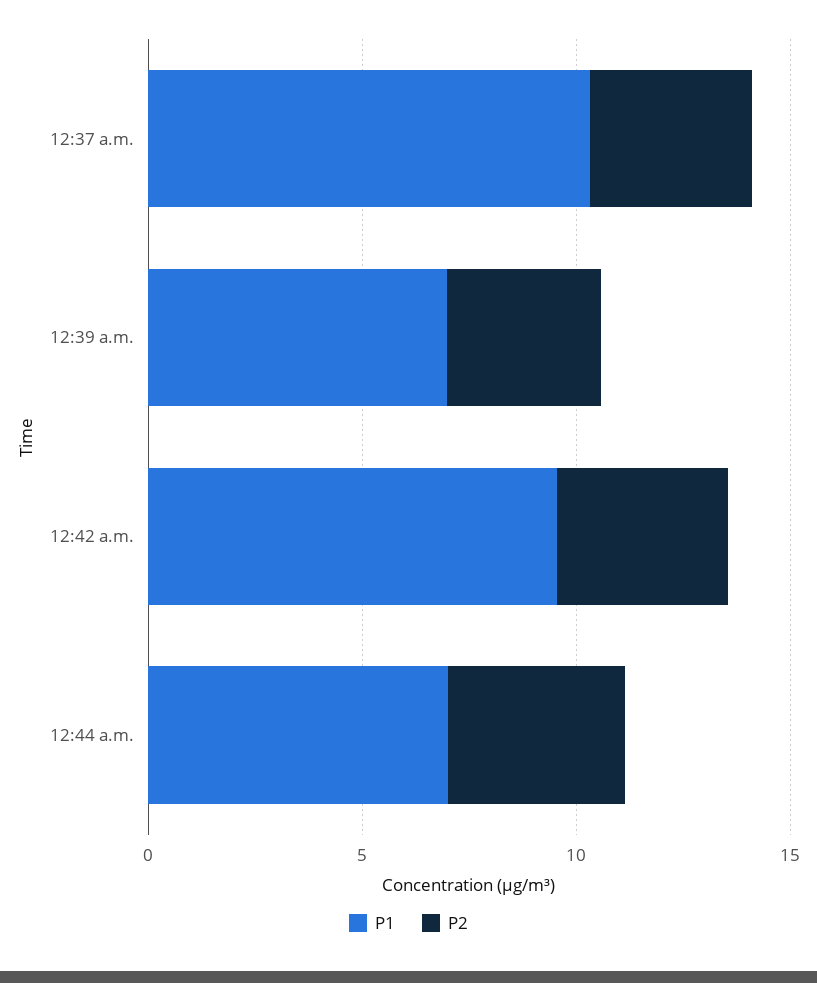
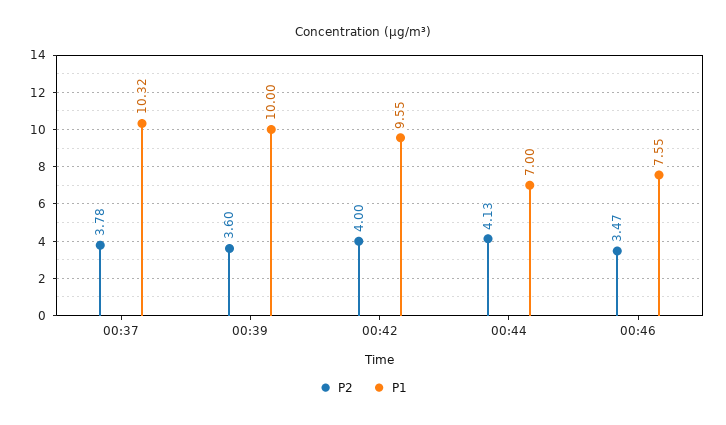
P1, 12:39 a.m.: 7 -> 10
P2, 00:46: none -> 3.47
P1, 00:46: none -> 7.55

